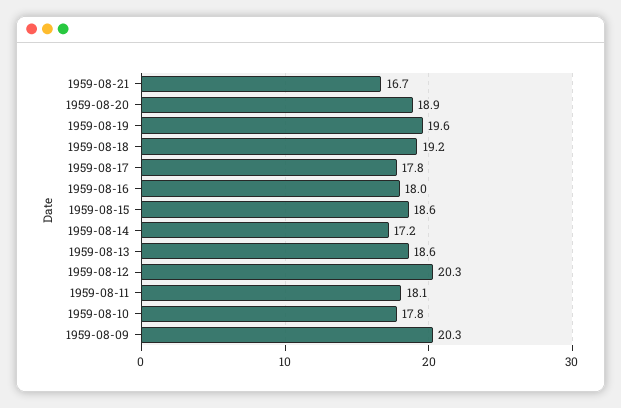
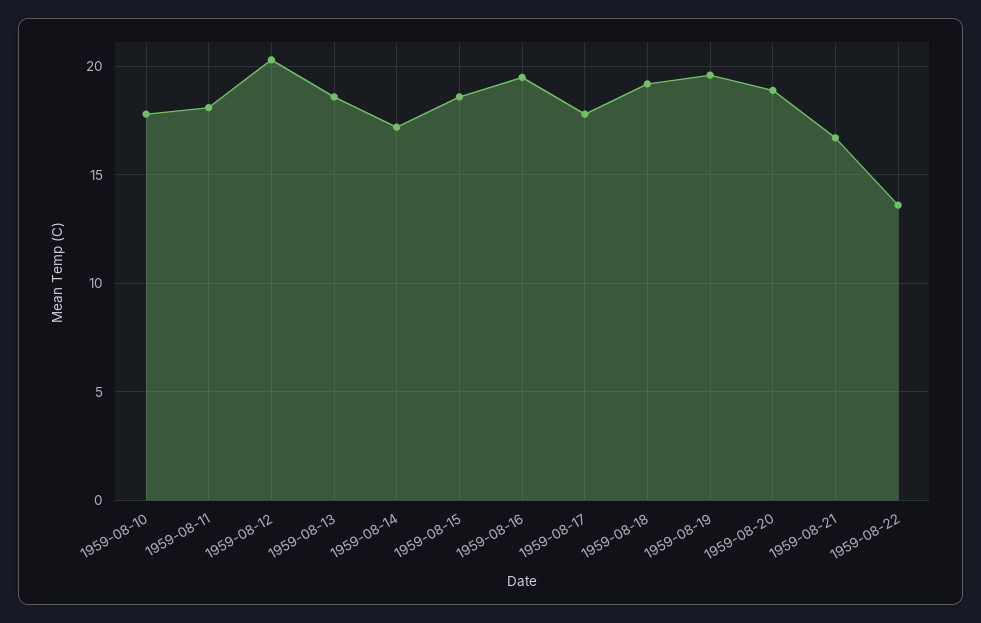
1959-08-16: 18 -> 19.5
1959-08-09: 20.3 -> none
1959-08-22: none -> 13.5

